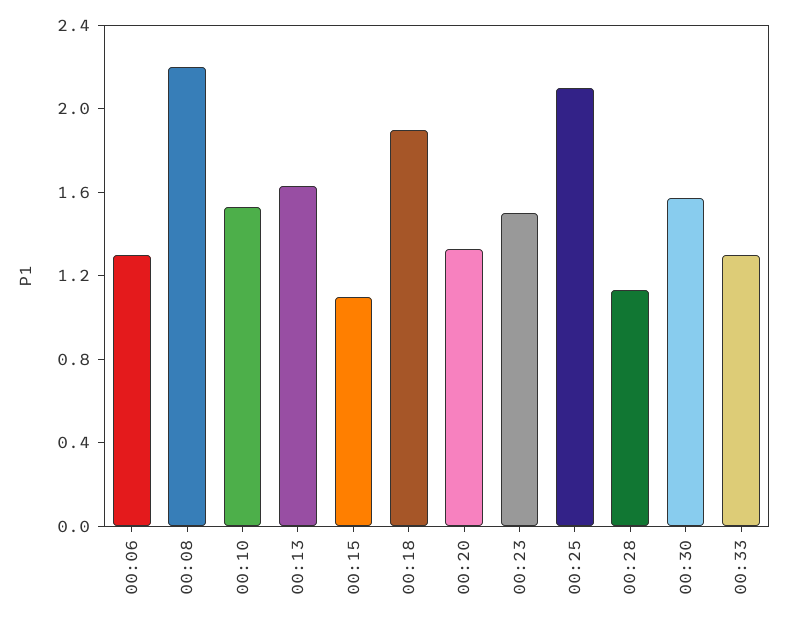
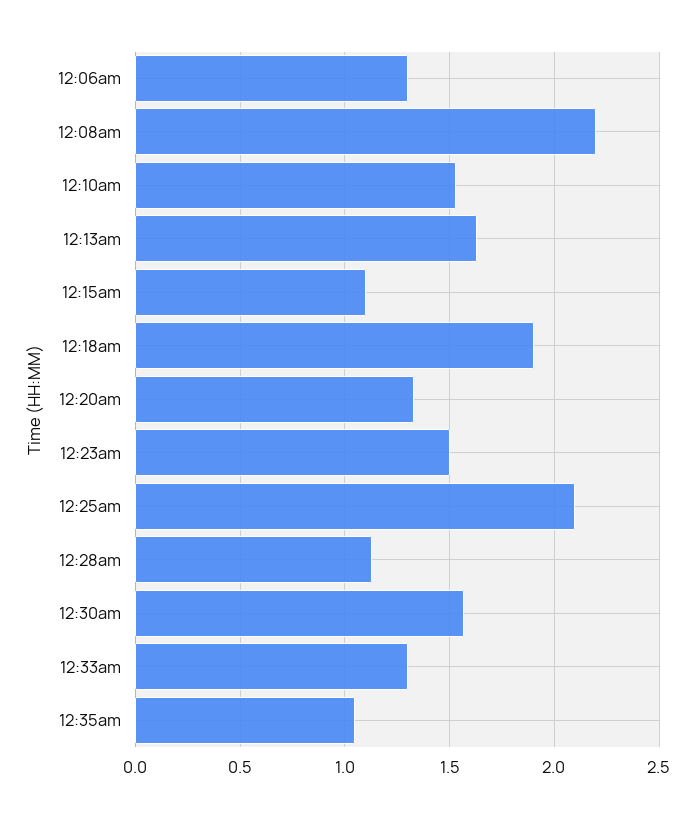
12:35am: none -> 1.05

